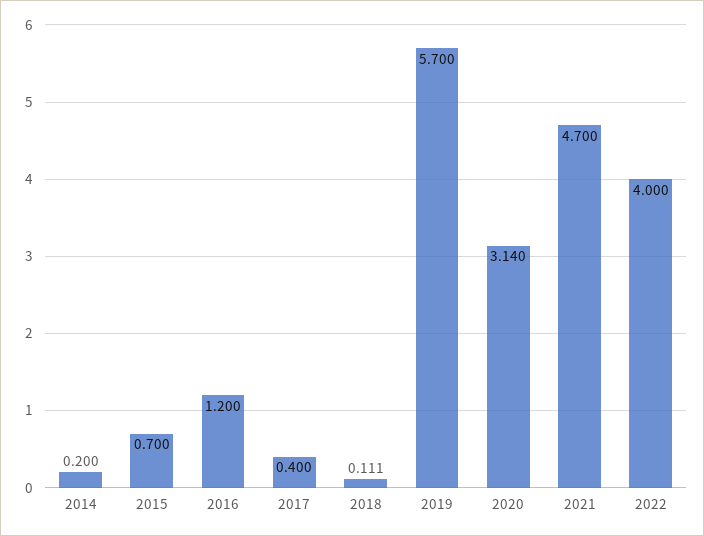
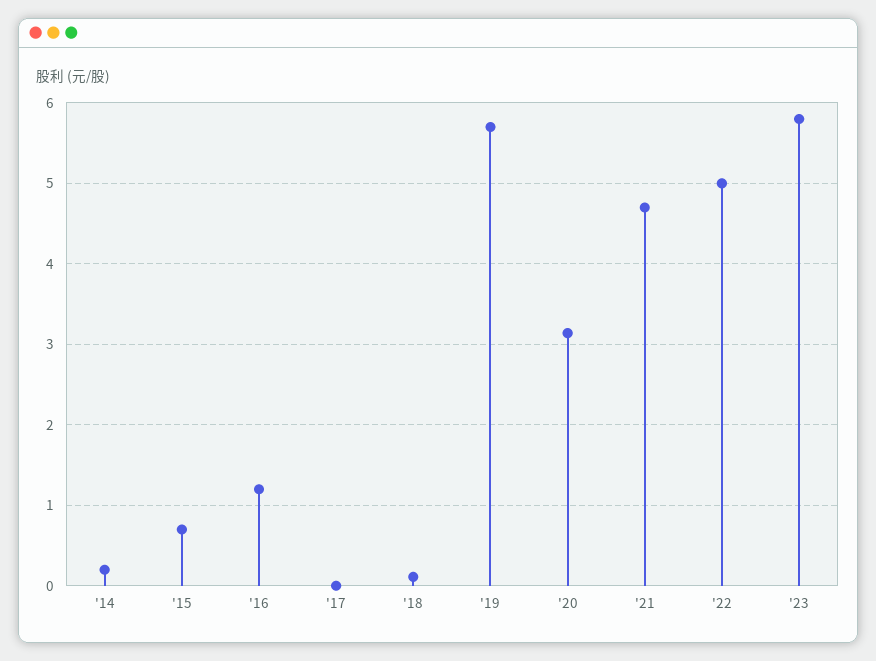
2017: 0.4 -> 0
2022: 4 -> 5
'23: none -> 5.8

